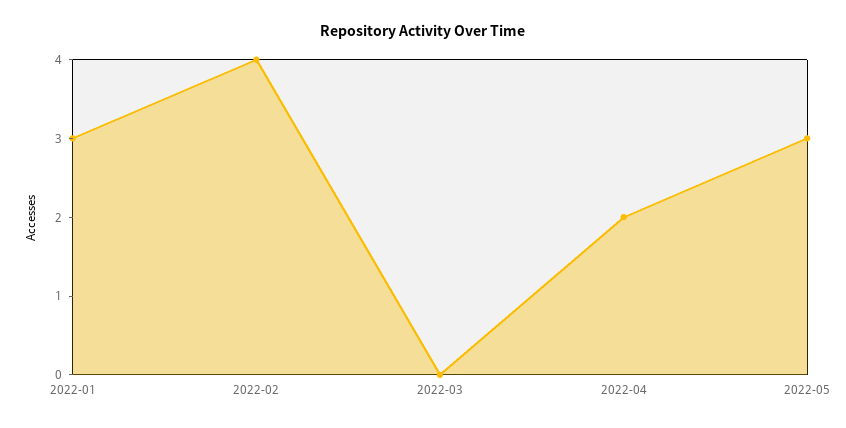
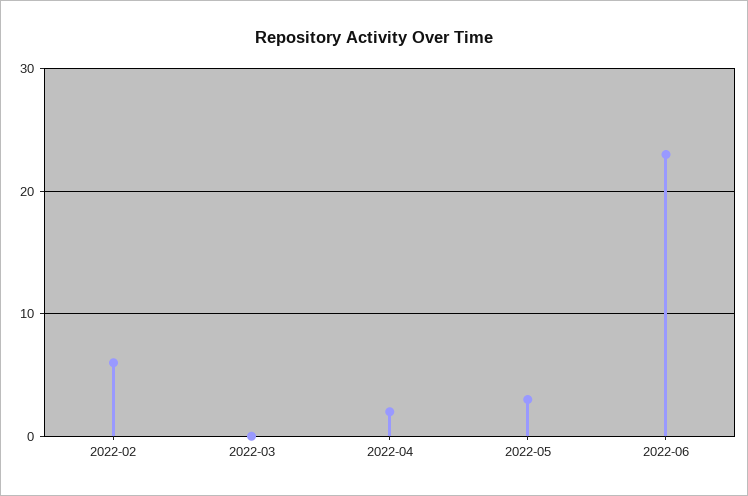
2022-01: 3 -> none
2022-02: 4 -> 6
2022-06: none -> 23

